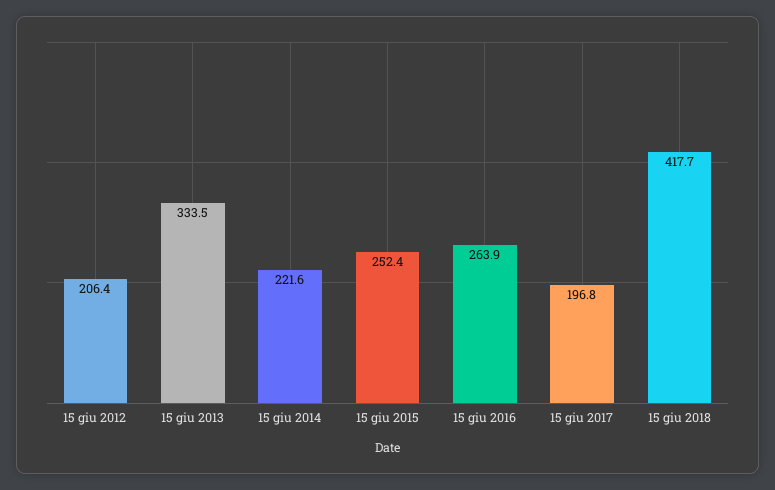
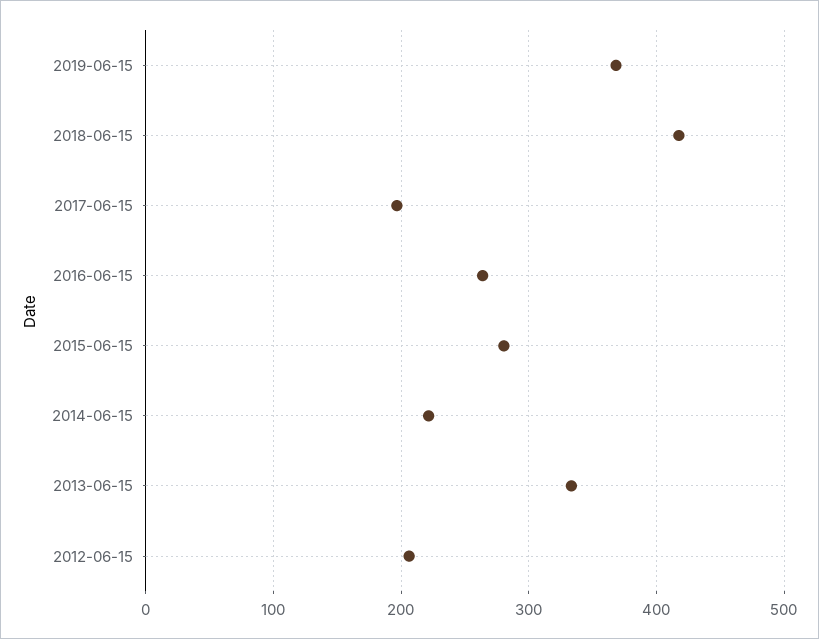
15 giu 2015: 252.4 -> 280
2019-06-15: none -> 370

